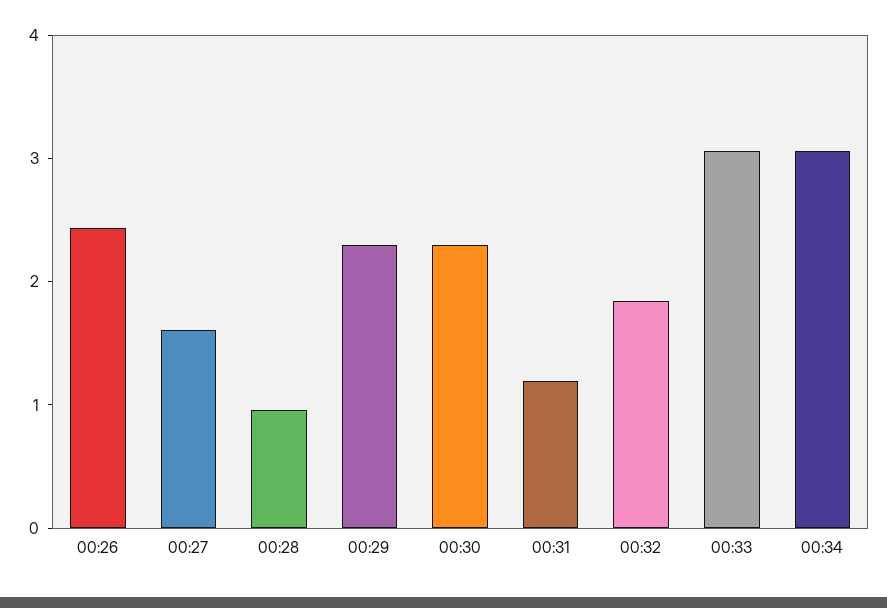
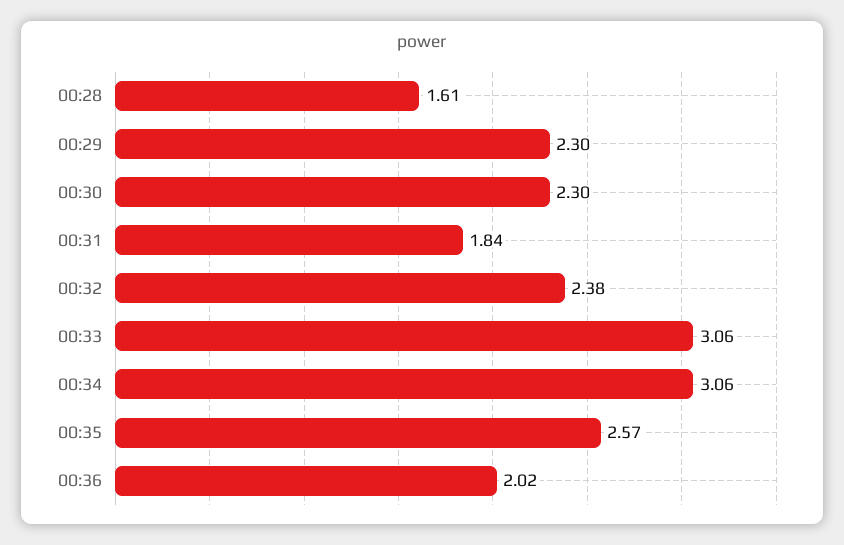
00:26: 2.4 -> none
00:27: 1.6 -> none
00:28: 1 -> 1.61
00:31: 1.2 -> 1.84
00:32: 1.8 -> 2.38
00:35: none -> 2.57
00:36: none -> 2.02

